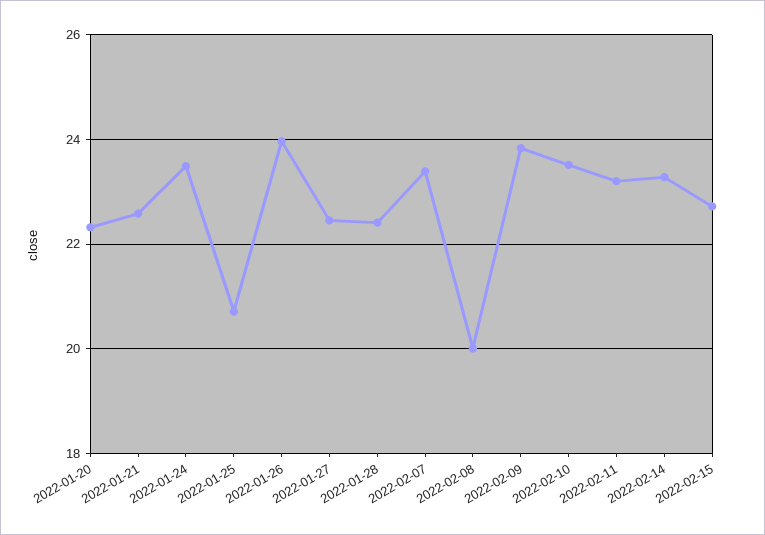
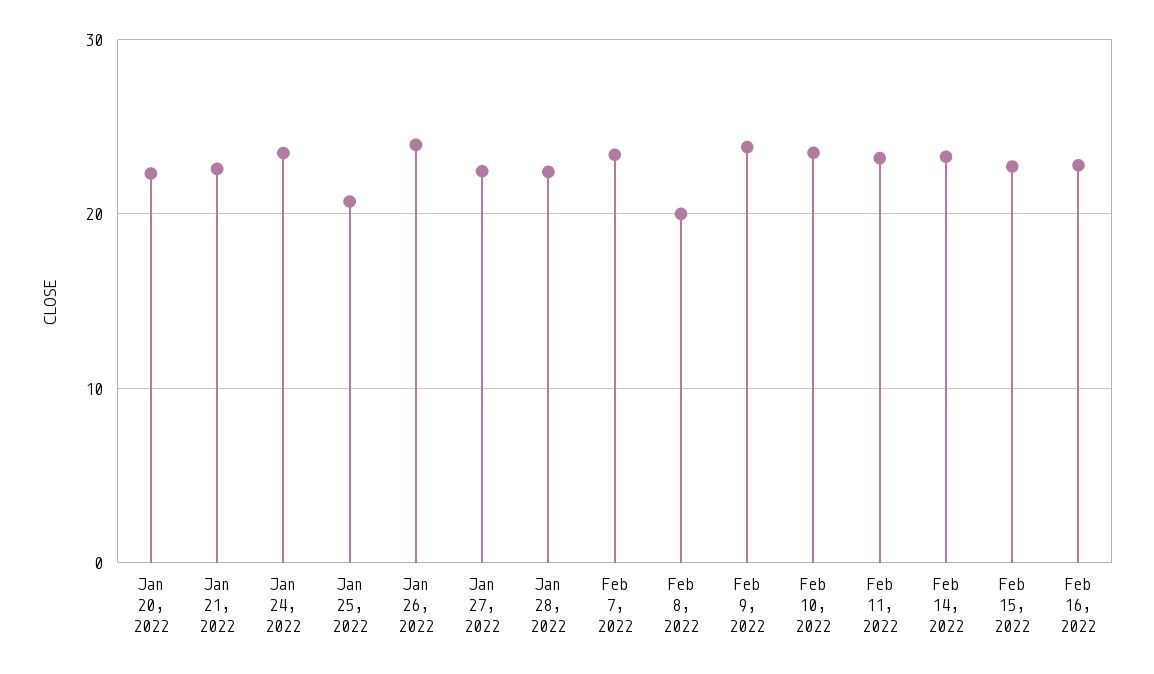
Feb 16, 2022: none -> 23

